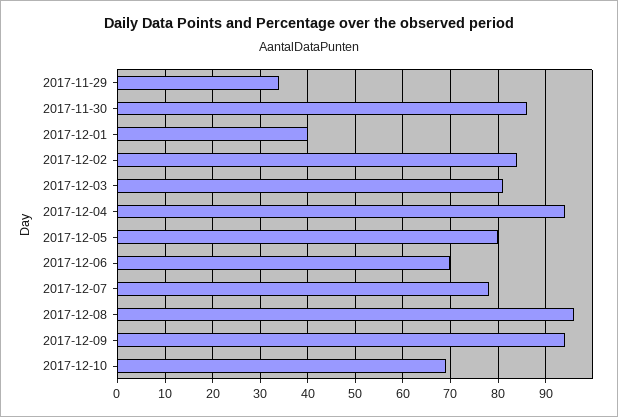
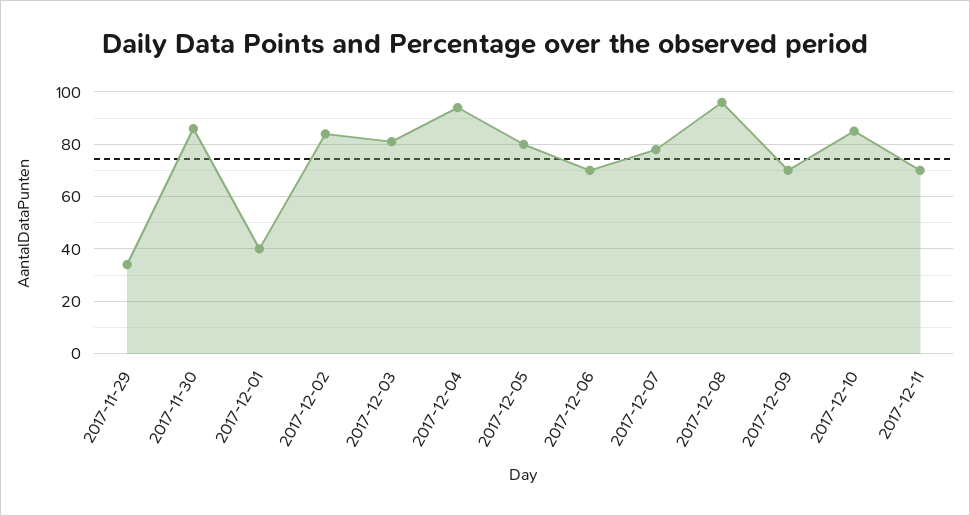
2017-12-09: 95 -> 70
2017-12-10: 70 -> 85
2017-12-11: none -> 70

